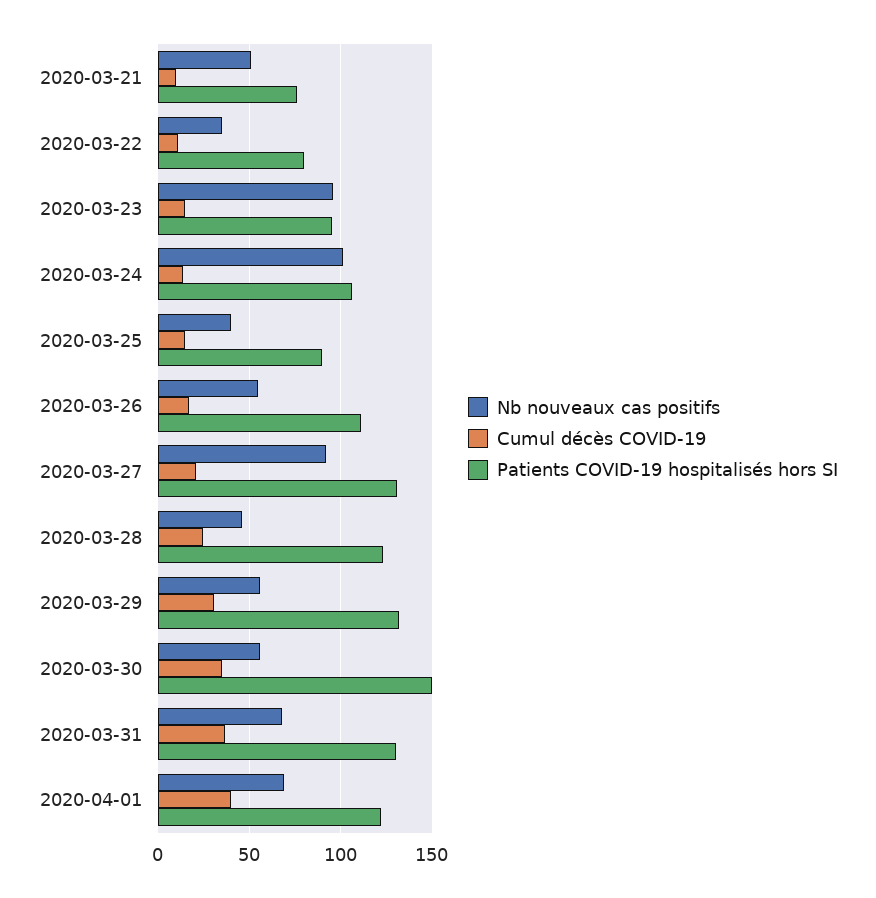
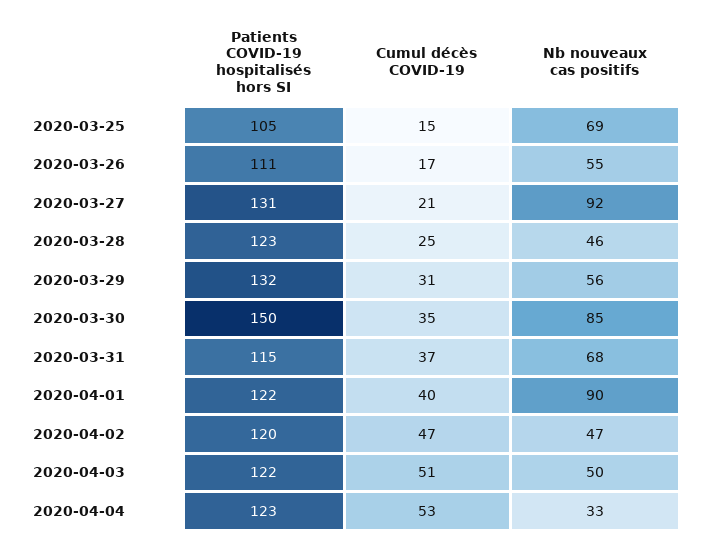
Nb nouveaux cas positifs, 2020-03-21: 50 -> none
Cumul décès COVID-19, 2020-03-21: 10 -> none
Patients COVID-19 hospitalisés hors SI, 2020-03-21: 75 -> none
Nb nouveaux cas positifs, 2020-03-22: 35 -> none
Cumul décès COVID-19, 2020-03-22: 10 -> none
Patients COVID-19 hospitalisés hors SI, 2020-03-22: 80 -> none
Nb nouveaux cas positifs, 2020-03-23: 95 -> none
Cumul décès COVID-19, 2020-03-23: 15 -> none
Patients COVID-19 hospitalisés hors SI, 2020-03-23: 95 -> none
Nb nouveaux cas positifs, 2020-03-24: 100 -> none
Cumul décès COVID-19, 2020-03-24: 15 -> none
Patients COVID-19 hospitalisés hors SI, 2020-03-24: 105 -> none
Nb nouveaux cas positifs, 2020-03-25: 40 -> 69
Patients COVID-19 hospitalisés hors SI, 2020-03-25: 90 -> 105
Nb nouveaux cas positifs, 2020-03-30: 55 -> 85
Patients COVID-19 hospitalisés hors SI, 2020-03-31: 130 -> 115
Nb nouveaux cas positifs, 2020-04-01: 70 -> 90
Patients COVID-19 hospitalisés hors SI, 2020-04-02: none -> 120
Cumul décès COVID-19, 2020-04-02: none -> 47
Nb nouveaux cas positifs, 2020-04-02: none -> 47
Patients COVID-19 hospitalisés hors SI, 2020-04-03: none -> 122
Cumul décès COVID-19, 2020-04-03: none -> 51
Nb nouveaux cas positifs, 2020-04-03: none -> 50
Patients COVID-19 hospitalisés hors SI, 2020-04-04: none -> 123
Cumul décès COVID-19, 2020-04-04: none -> 53
Nb nouveaux cas positifs, 2020-04-04: none -> 33

